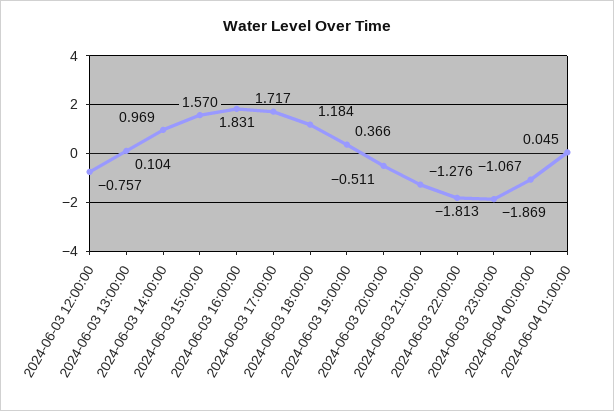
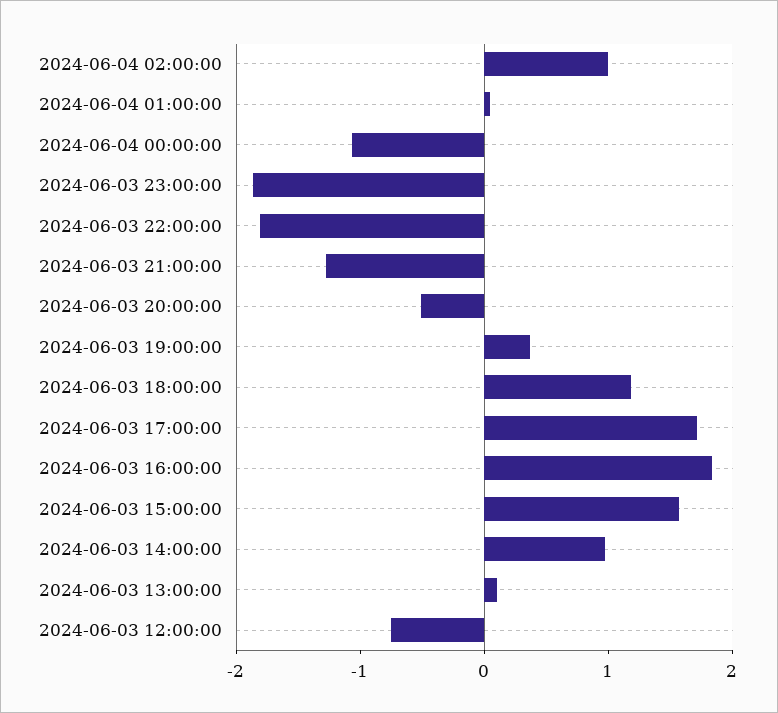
2024-06-04 02:00:00: none -> 1

